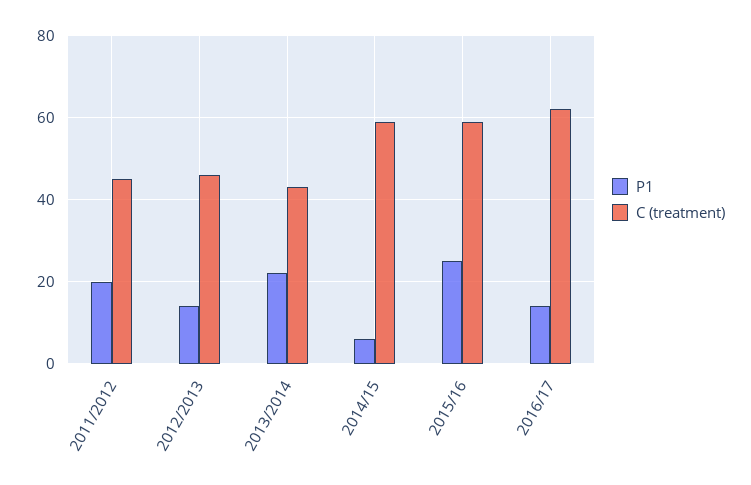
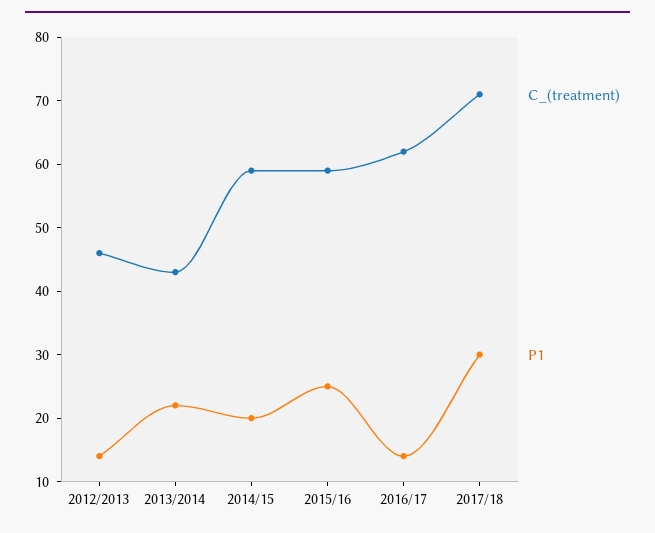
P1, 2011/2012: 20 -> none
C (treatment), 2011/2012: 45 -> none
P1, 2014/15: 5 -> 20
C (treatment), 2017/18: none -> 70
P1, 2017/18: none -> 30

